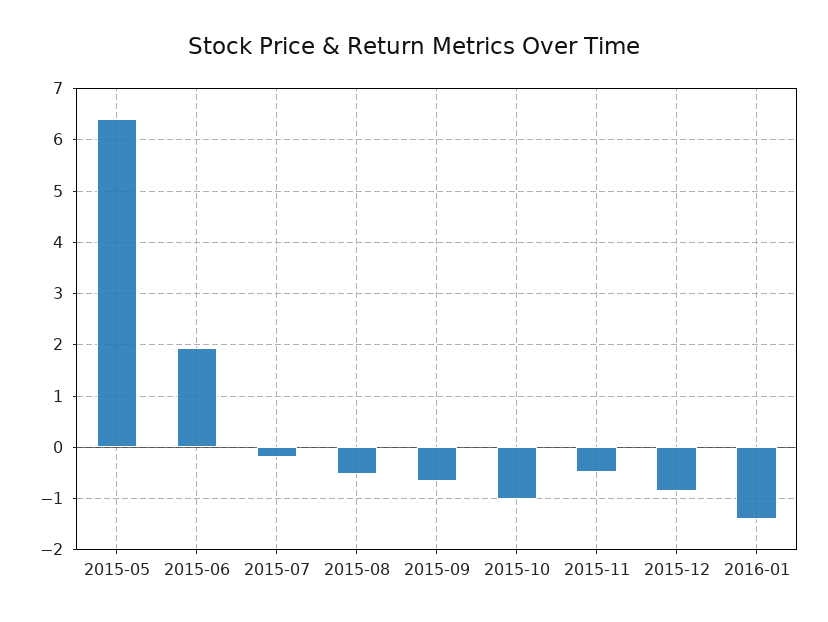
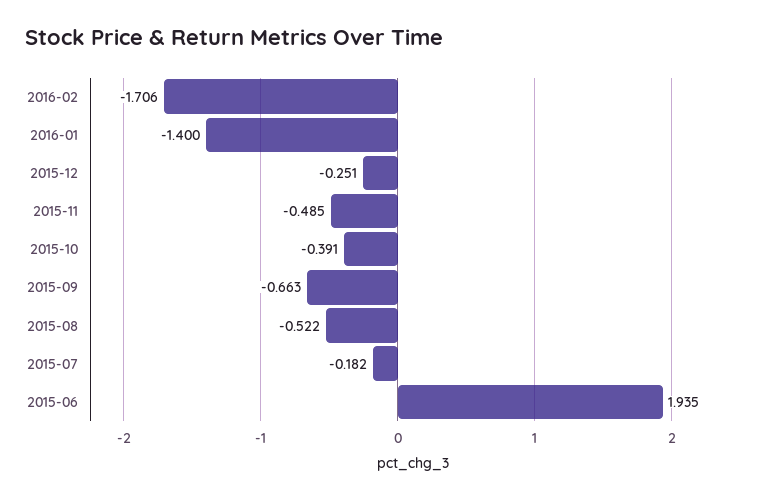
2015-05: 6.4 -> none
2015-10: -1 -> -0.391
2015-12: -0.8 -> -0.251
2016-02: none -> -1.706

